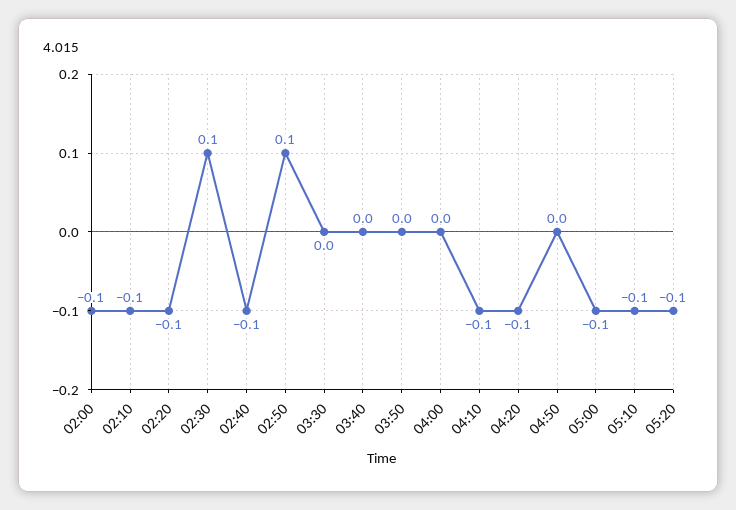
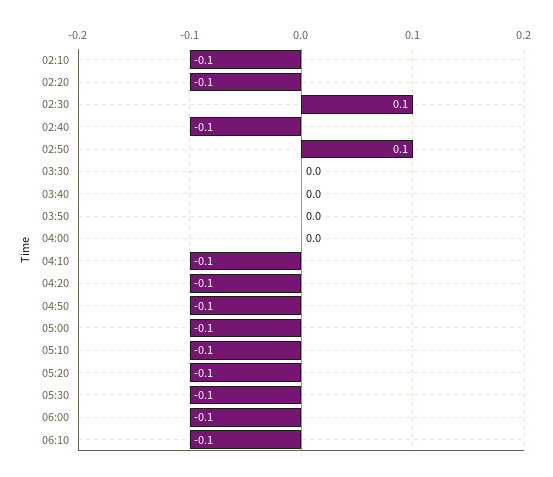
02:00: -0.1 -> none
04:50: 0 -> -0.1
05:30: none -> -0.1
06:00: none -> -0.1
06:10: none -> -0.1

